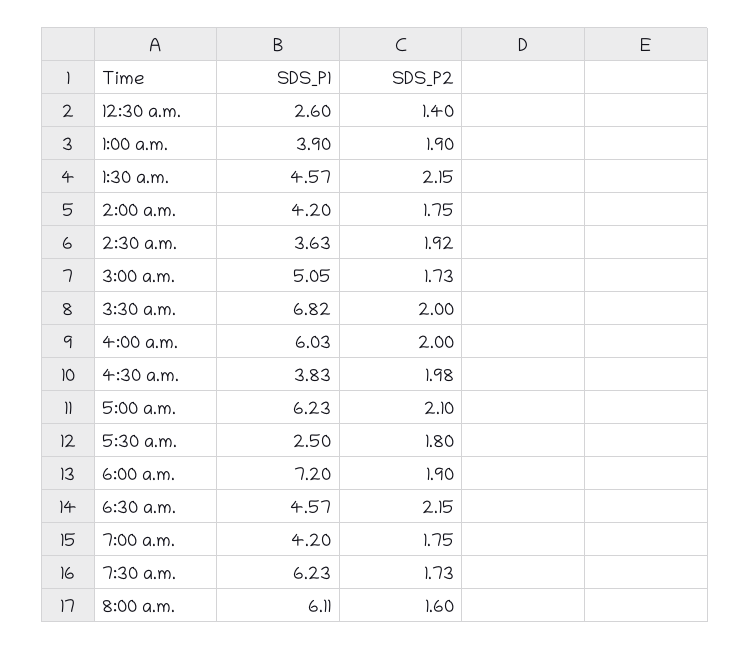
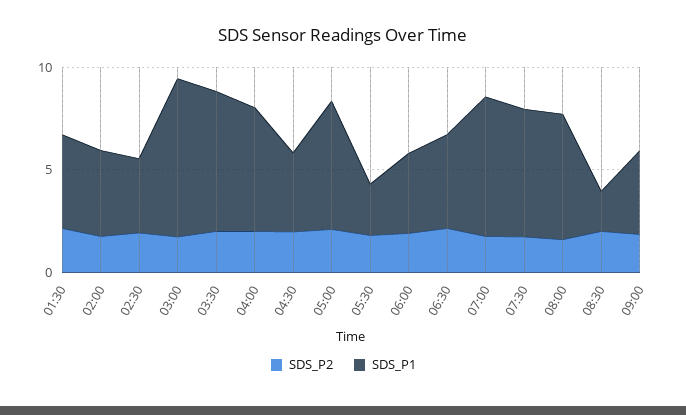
SDS_P1, 12:30 a.m.: 2.6 -> none
SDS_P2, 12:30 a.m.: 1.4 -> none
SDS_P1, 1:00 a.m.: 3.9 -> none
SDS_P2, 1:00 a.m.: 1.9 -> none
SDS_P1, 3:00 a.m.: 5.05 -> 8
SDS_P1, 6:00 a.m.: 7.2 -> 4
SDS_P1, 7:00 a.m.: 4.2 -> 7
SDS_P2, 08:30: none -> 2
SDS_P1, 08:30: none -> 2
SDS_P2, 09:00: none -> 2
SDS_P1, 09:00: none -> 4

